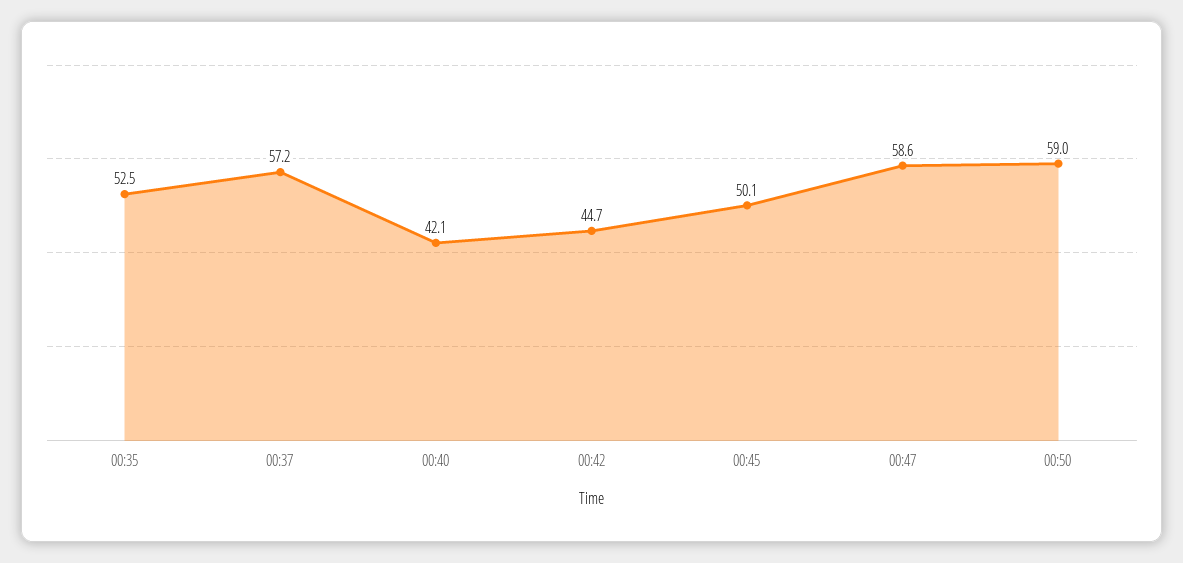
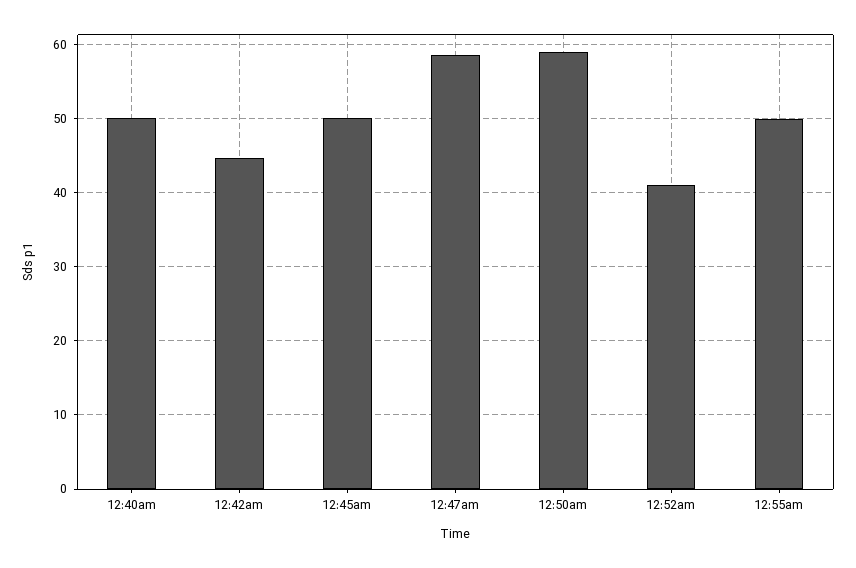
00:35: 52.5 -> none
00:37: 57.2 -> none
00:40: 42.1 -> 50
12:52am: none -> 41
12:55am: none -> 50

